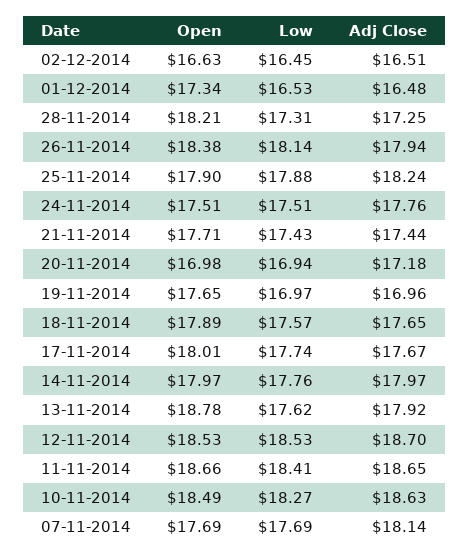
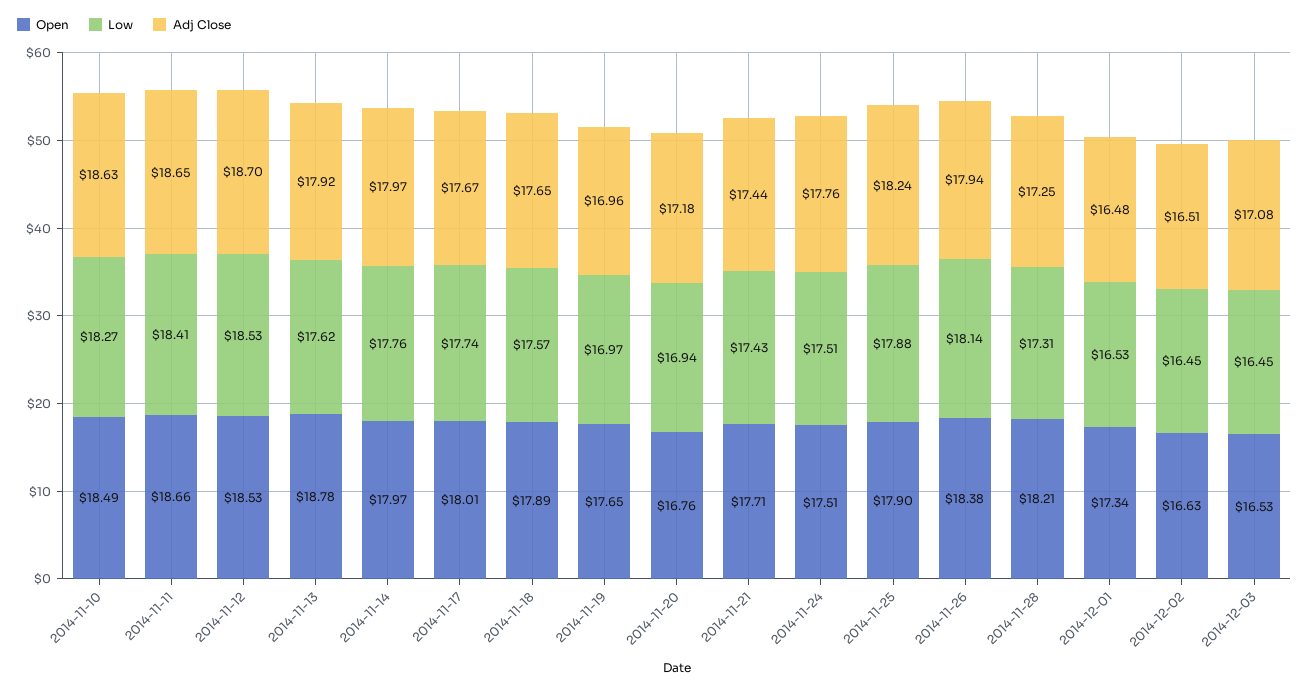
Open, 20-11-2014: 16.98 -> 16.76
Open, 07-11-2014: 17.69 -> none
Low, 07-11-2014: 17.69 -> none
Adj Close, 07-11-2014: 18.14 -> none
Open, 2014-12-03: none -> 16.53
Low, 2014-12-03: none -> 16.45
Adj Close, 2014-12-03: none -> 17.08

